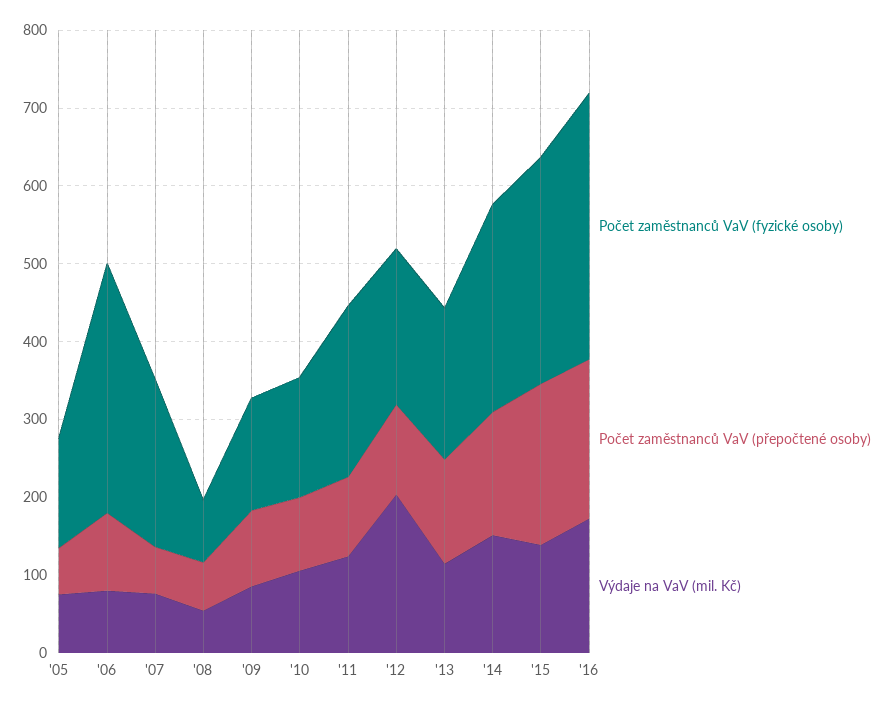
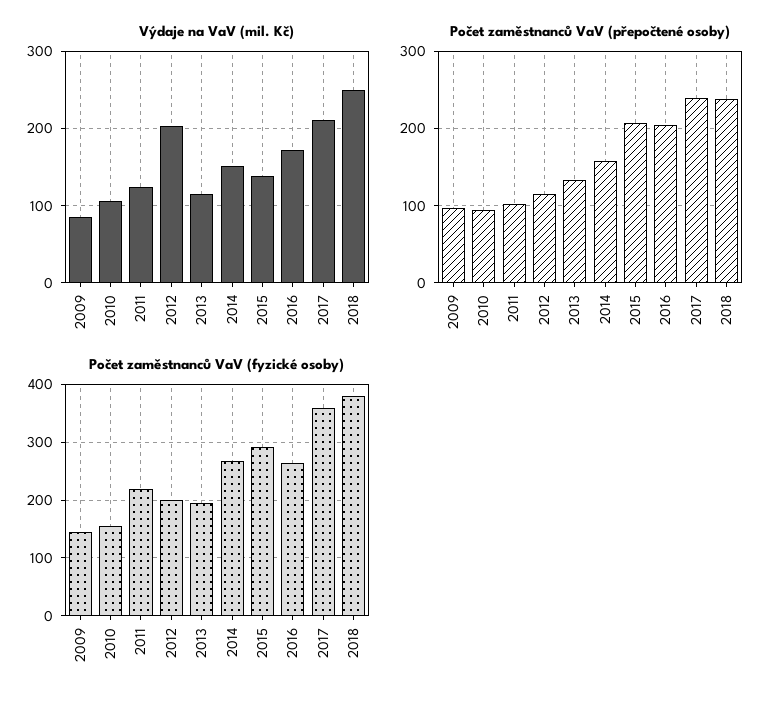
Počet zaměstnanců VaV (fyzické osoby), '05: 140 -> none
Počet zaměstnanců VaV (přepočtené osoby), '05: 60 -> none
Výdaje na VaV (mil. Kč), '05: 80 -> none
Počet zaměstnanců VaV (fyzické osoby), '06: 320 -> none
Počet zaměstnanců VaV (přepočtené osoby), '06: 100 -> none
Výdaje na VaV (mil. Kč), '06: 80 -> none
Počet zaměstnanců VaV (fyzické osoby), '07: 220 -> none
Počet zaměstnanců VaV (přepočtené osoby), '07: 60 -> none
Výdaje na VaV (mil. Kč), '07: 80 -> none
Počet zaměstnanců VaV (fyzické osoby), '08: 80 -> none
Počet zaměstnanců VaV (přepočtené osoby), '08: 60 -> none
Výdaje na VaV (mil. Kč), '08: 60 -> none
Počet zaměstnanců VaV (fyzické osoby), '16: 340 -> 260
Výdaje na VaV (mil. Kč), 2017: none -> 210
Výdaje na VaV (mil. Kč), 2018: none -> 250
Počet zaměstnanců VaV (přepočtené osoby), 2017: none -> 240
Počet zaměstnanců VaV (přepočtené osoby), 2018: none -> 240
Počet zaměstnanců VaV (fyzické osoby), 2017: none -> 360
Počet zaměstnanců VaV (fyzické osoby), 2018: none -> 380

